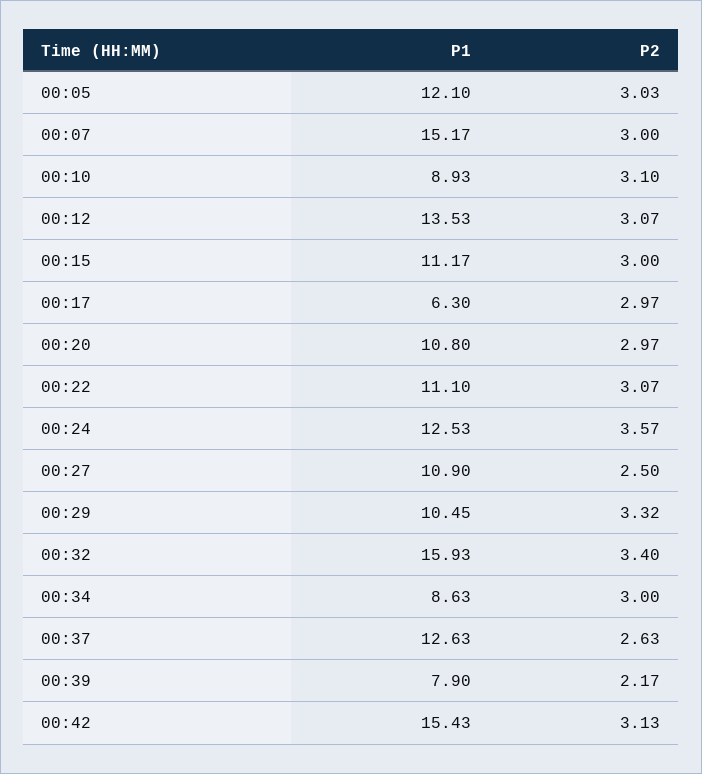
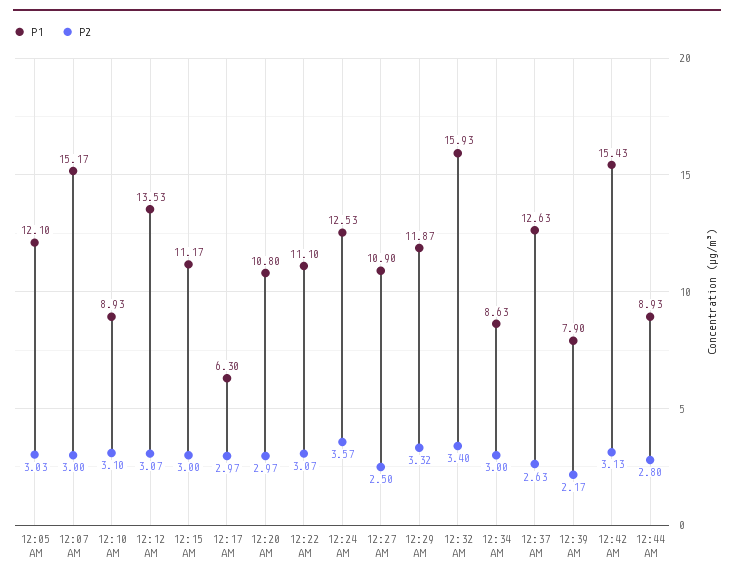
P1, 00:29: 10.45 -> 11.87
P1, 12:44 AM: none -> 8.93
P2, 12:44 AM: none -> 2.8

